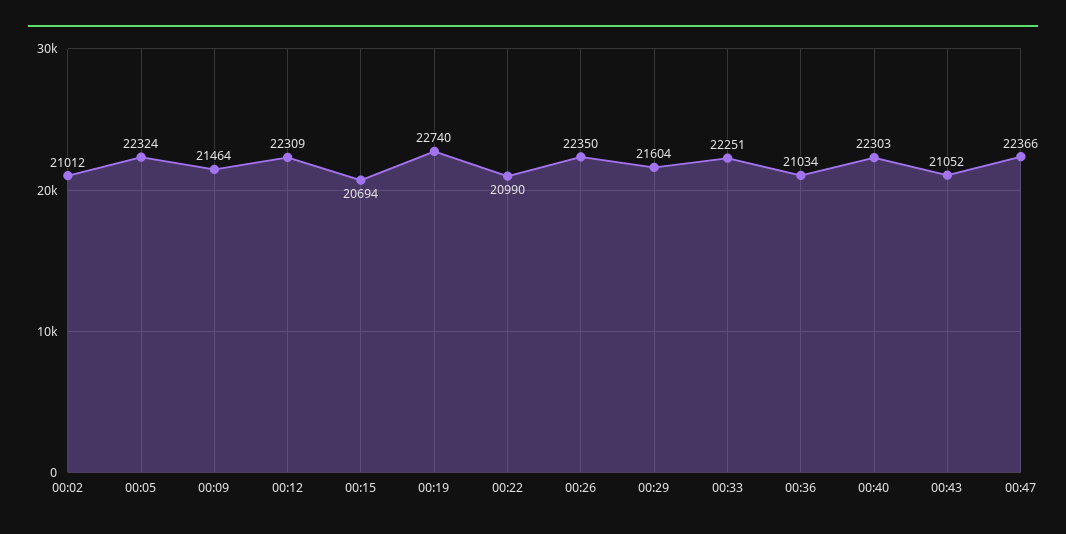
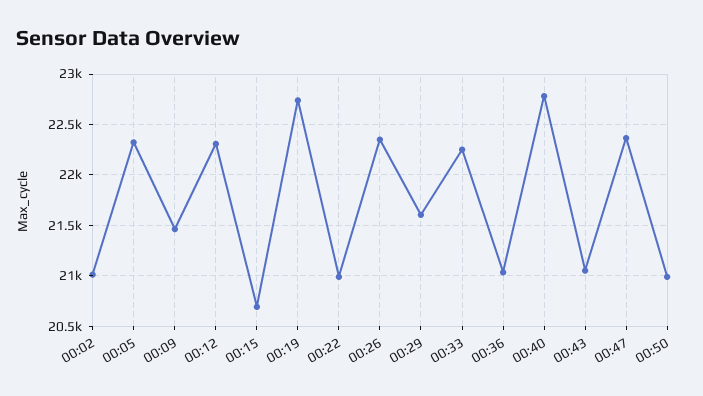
00:40: 22303 -> 22800
00:50: none -> 21000

